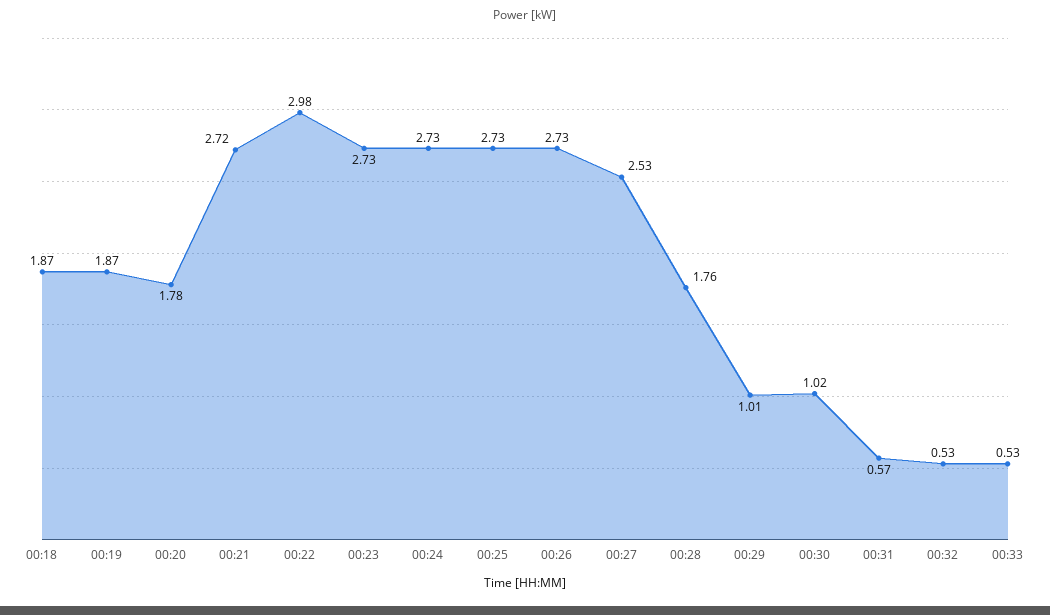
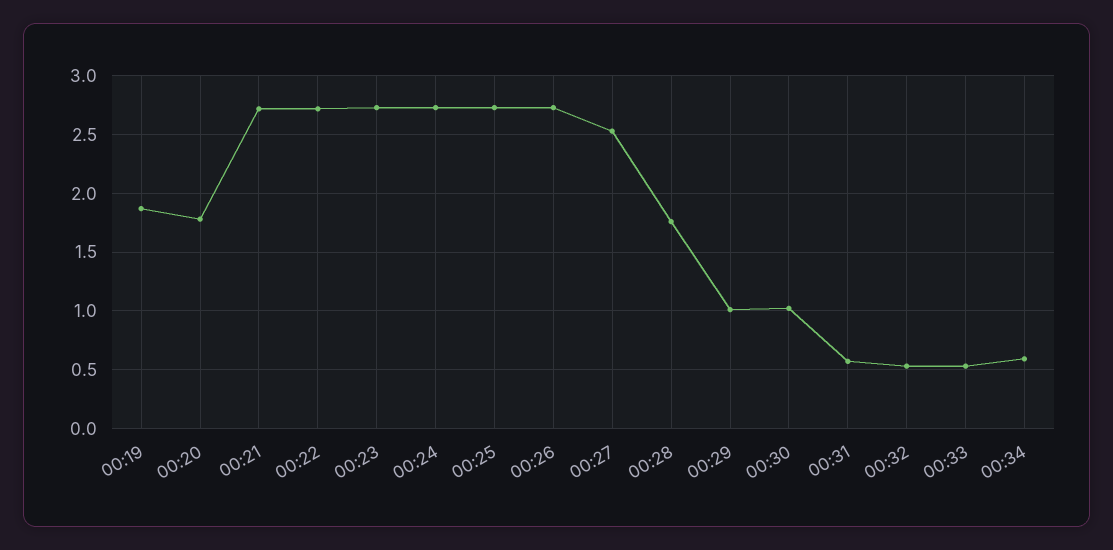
00:18: 1.87 -> none
00:22: 2.98 -> 2.7
00:34: none -> 0.6

